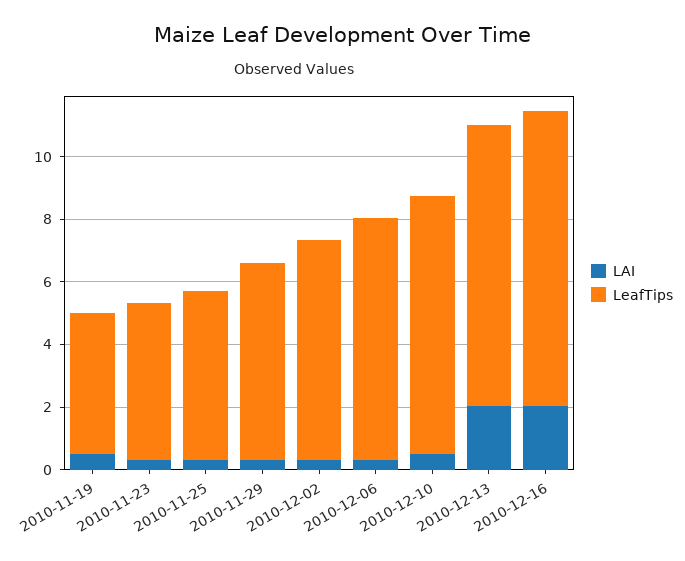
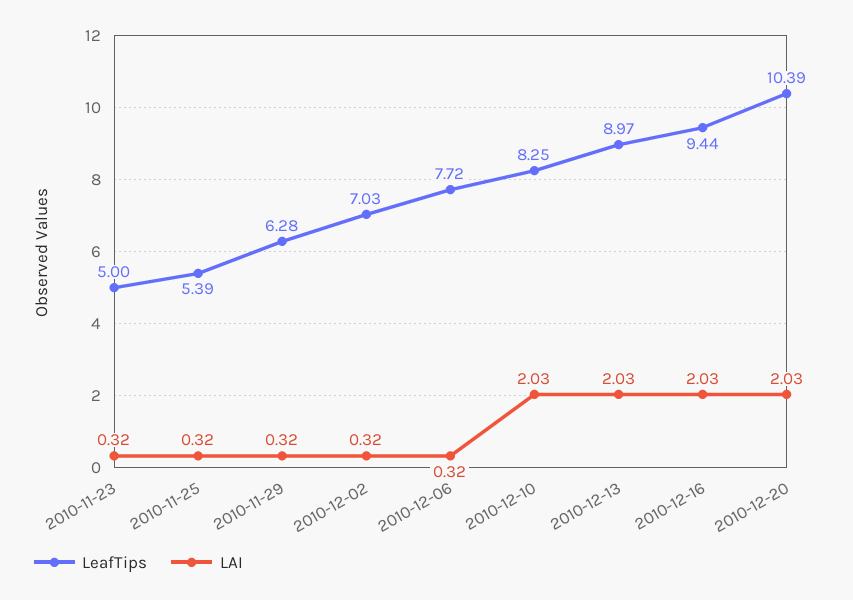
LAI, 2010-11-19: 0.5 -> none
LeafTips, 2010-11-19: 4.5 -> none
LAI, 2010-12-10: 0.5 -> 2.03
LeafTips, 2010-12-20: none -> 10.39
LAI, 2010-12-20: none -> 2.03

